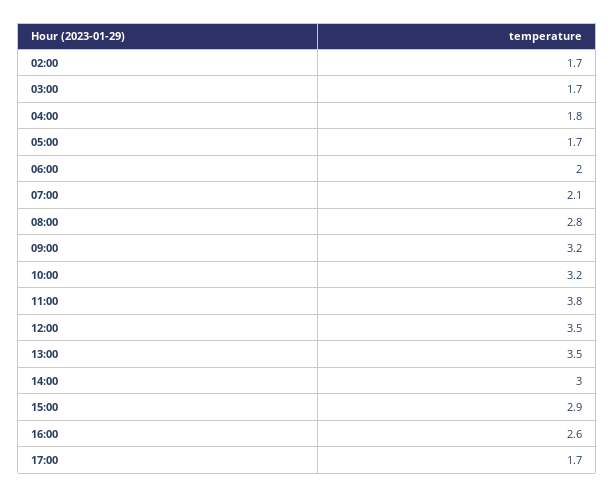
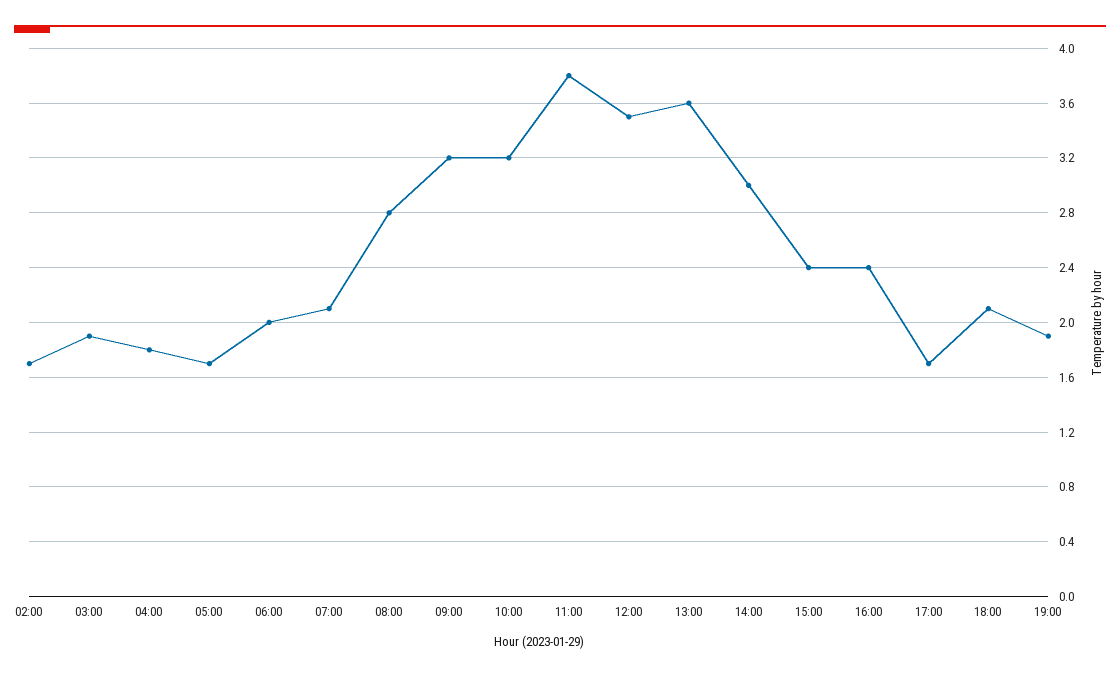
03:00: 1.7 -> 1.9
13:00: 3.5 -> 3.6
15:00: 2.9 -> 2.4
16:00: 2.6 -> 2.4
18:00: none -> 2.1
19:00: none -> 1.9

